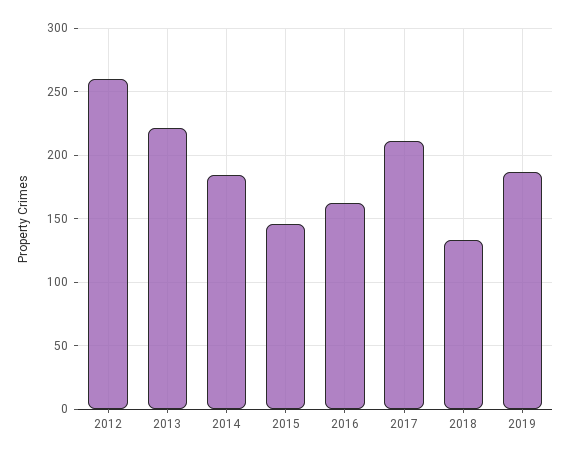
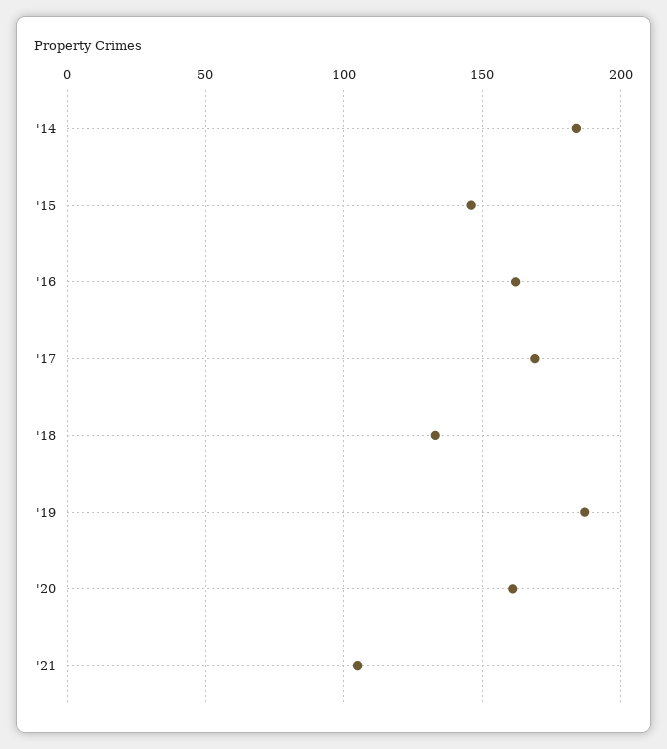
2012: 260 -> none
2013: 220 -> none
2017: 210 -> 170
'20: none -> 160
'21: none -> 105

